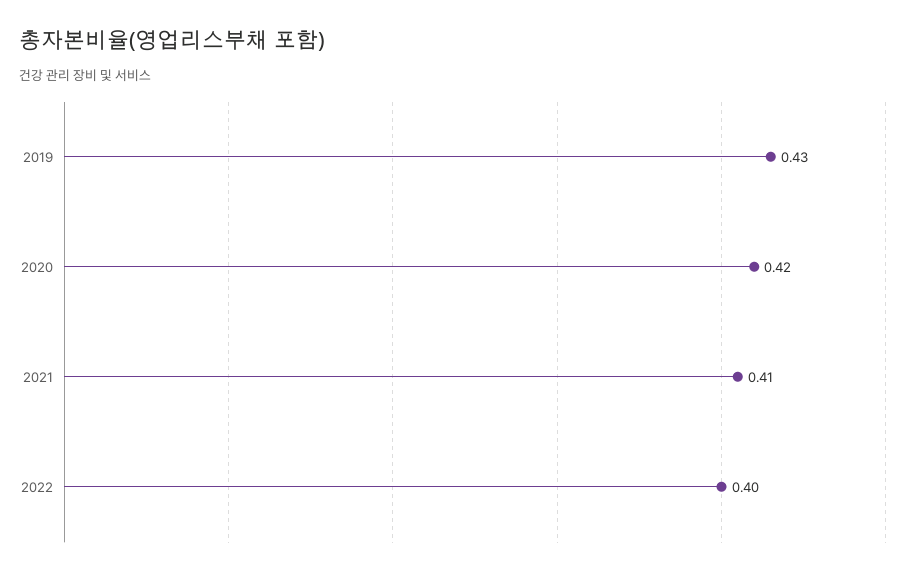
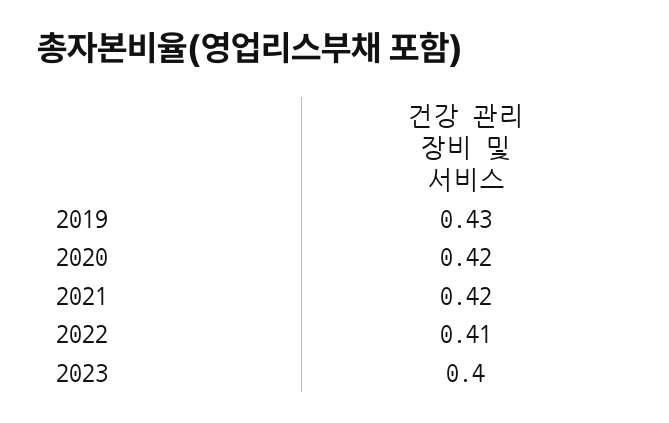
2021: 0.41 -> 0.42
2022: 0.4 -> 0.41
2023: none -> 0.4

